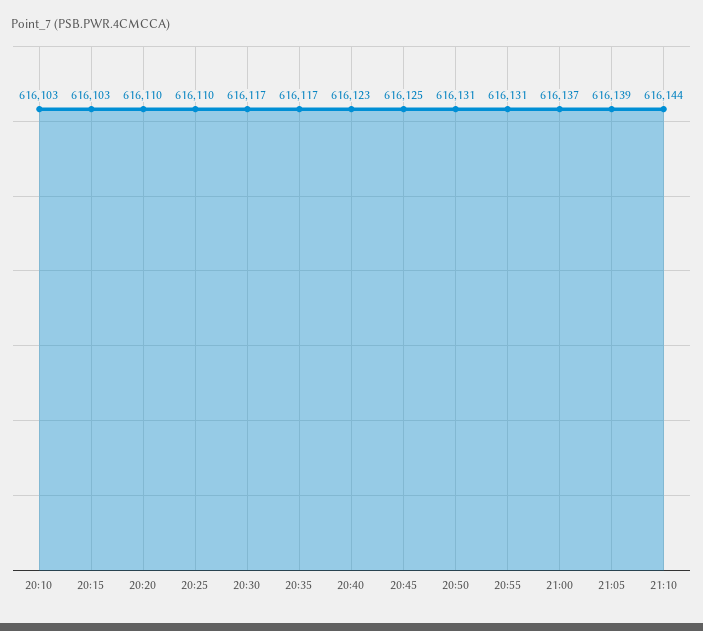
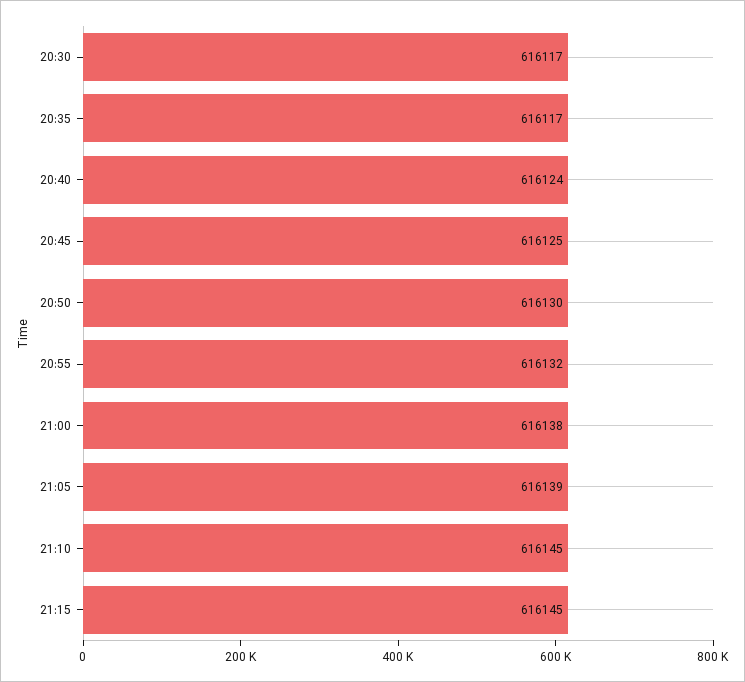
20:10: 616103 -> none
20:15: 616103 -> none
20:20: 616110 -> none
20:25: 616110 -> none
20:40: 616123 -> 616124
20:50: 616131 -> 616130
20:55: 616131 -> 616132
21:00: 616137 -> 616138
21:10: 616144 -> 616145
21:15: none -> 616145

